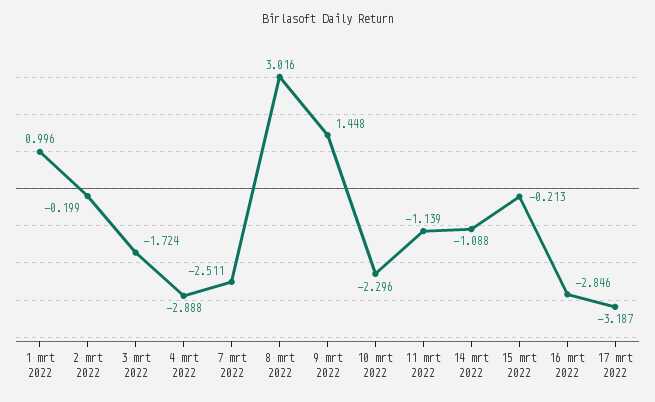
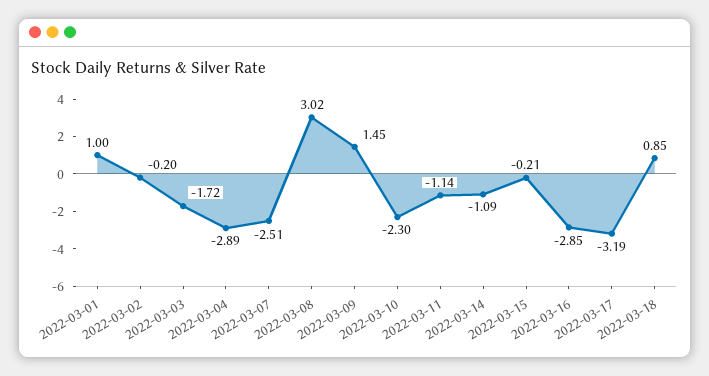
2022-03-18: none -> 0.85

